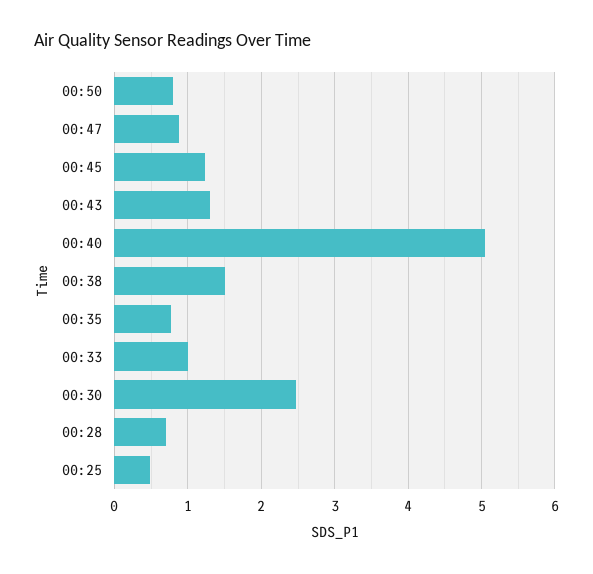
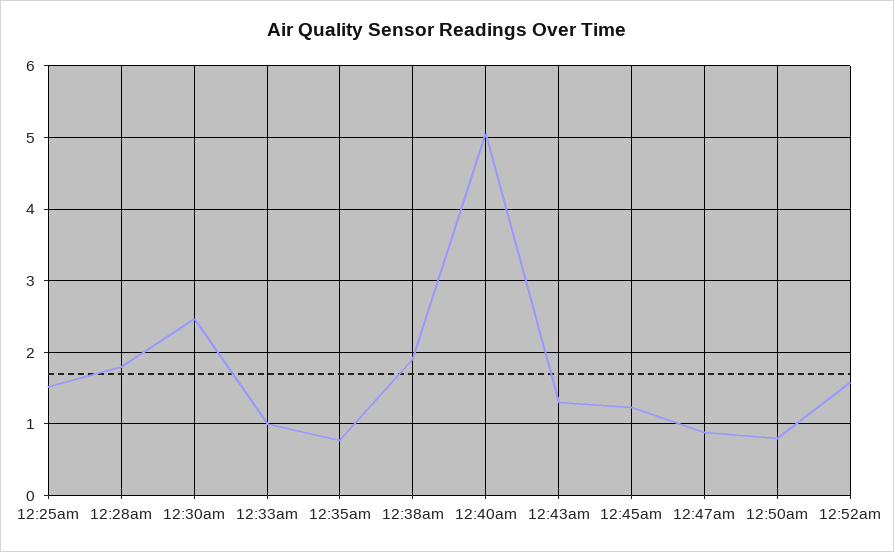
00:38: 1.5 -> 1.9
00:28: 0.7 -> 1.8
00:25: 0.5 -> 1.5
12:52am: none -> 1.6

